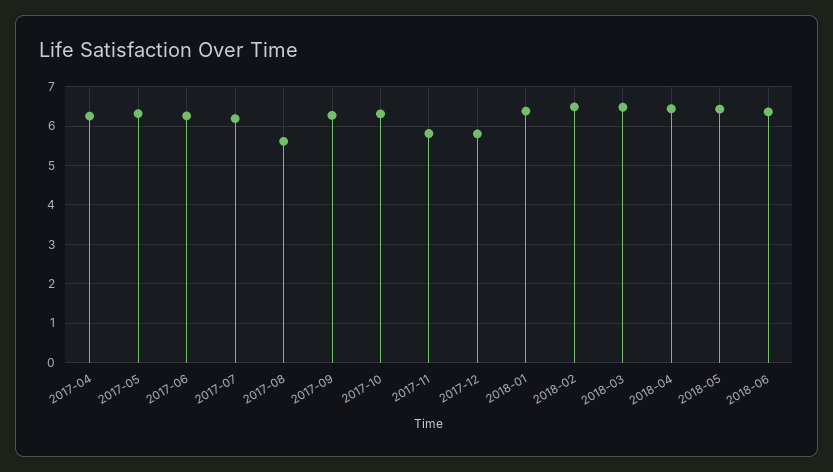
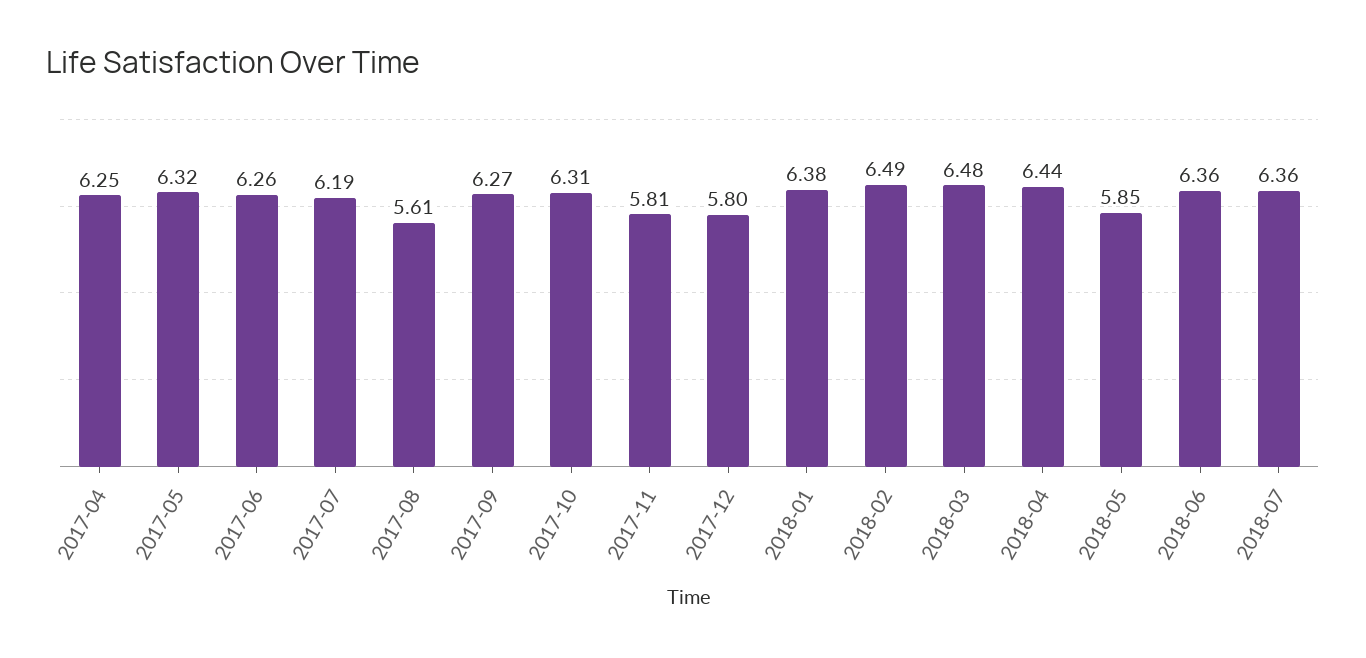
2018-05: 6.4 -> 5.85
2018-07: none -> 6.36

